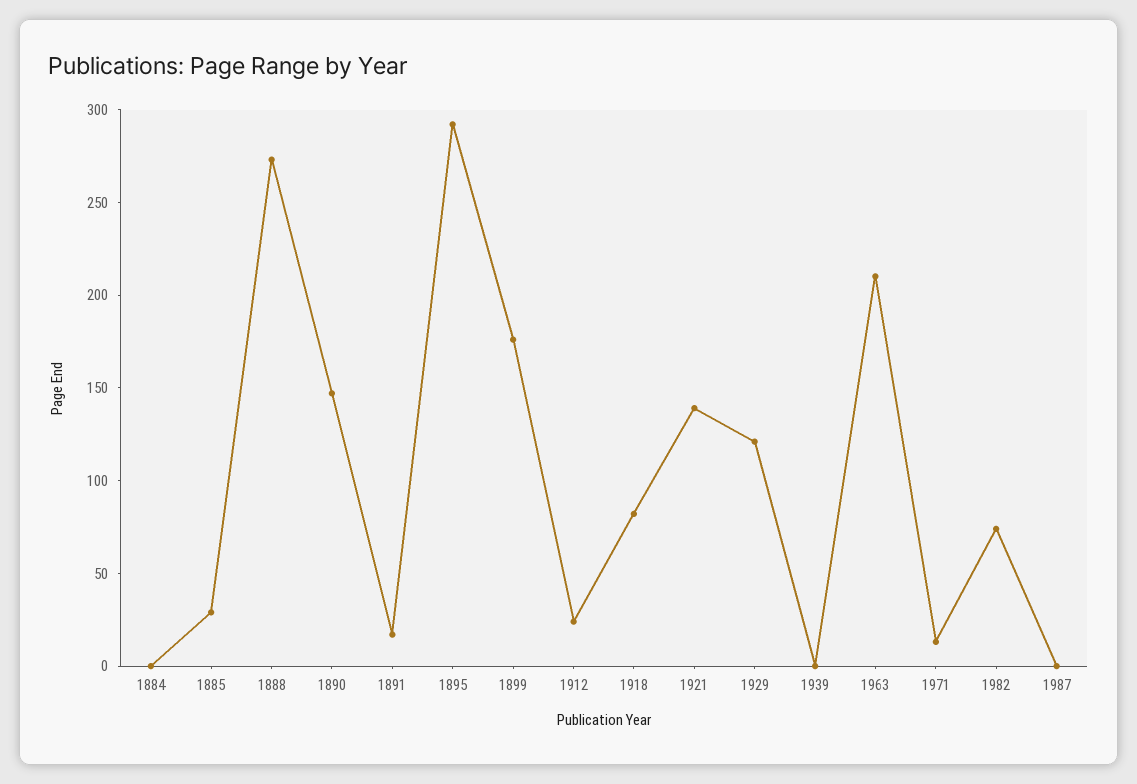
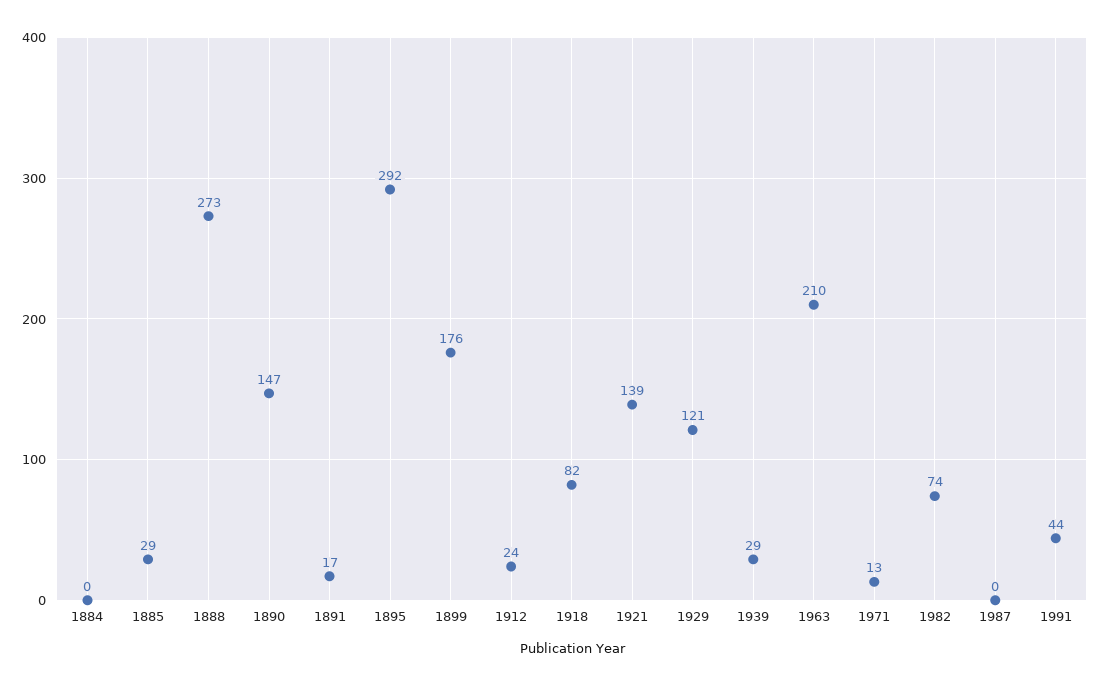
1939: 0 -> 29
1991: none -> 44

